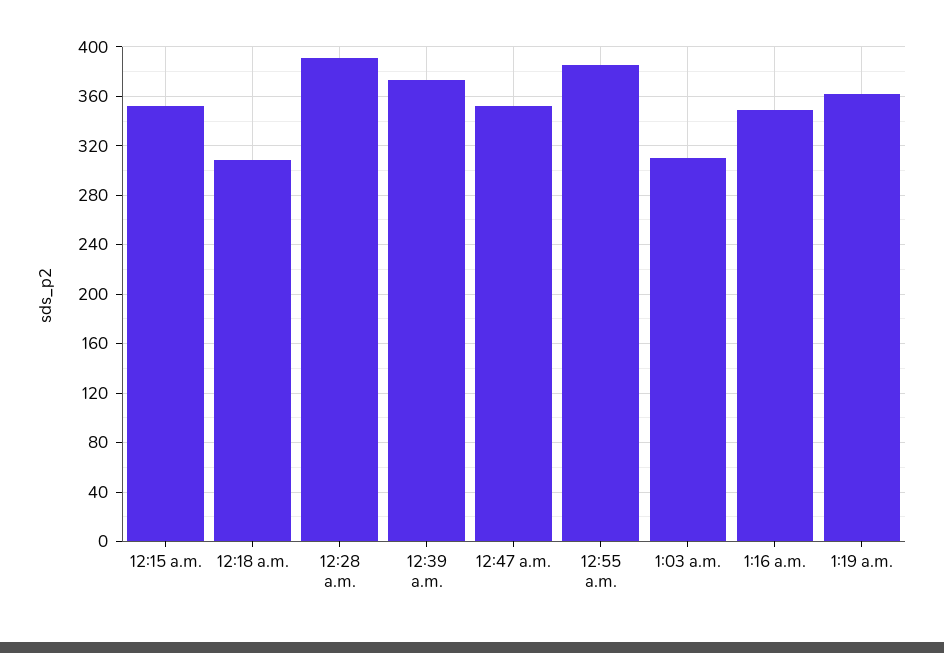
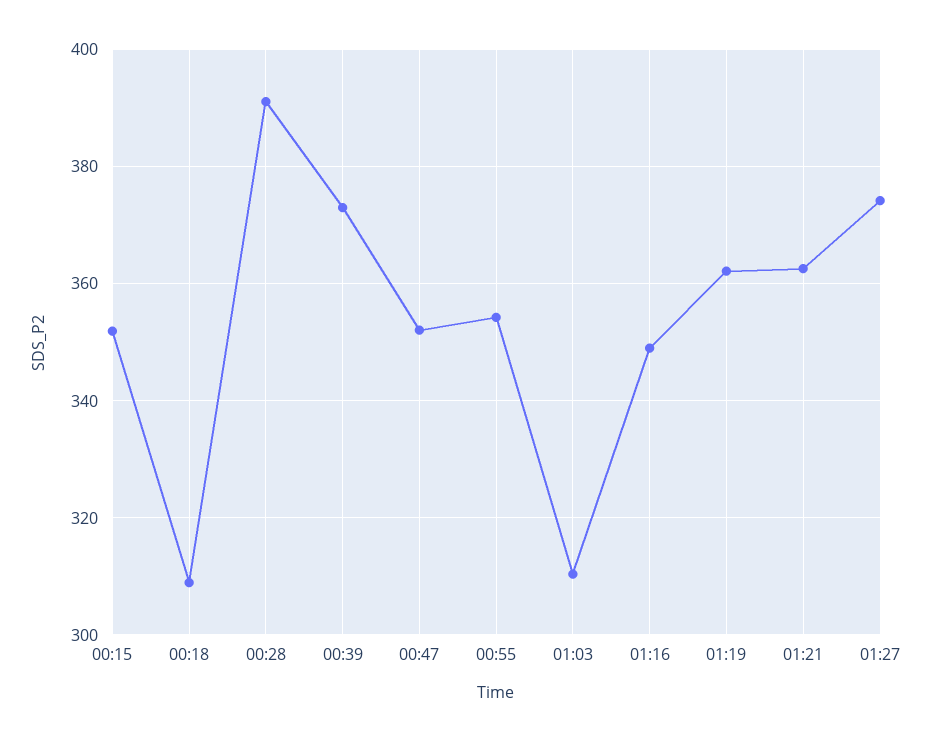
12:55 a.m.: 385 -> 354
01:21: none -> 362
01:27: none -> 374

